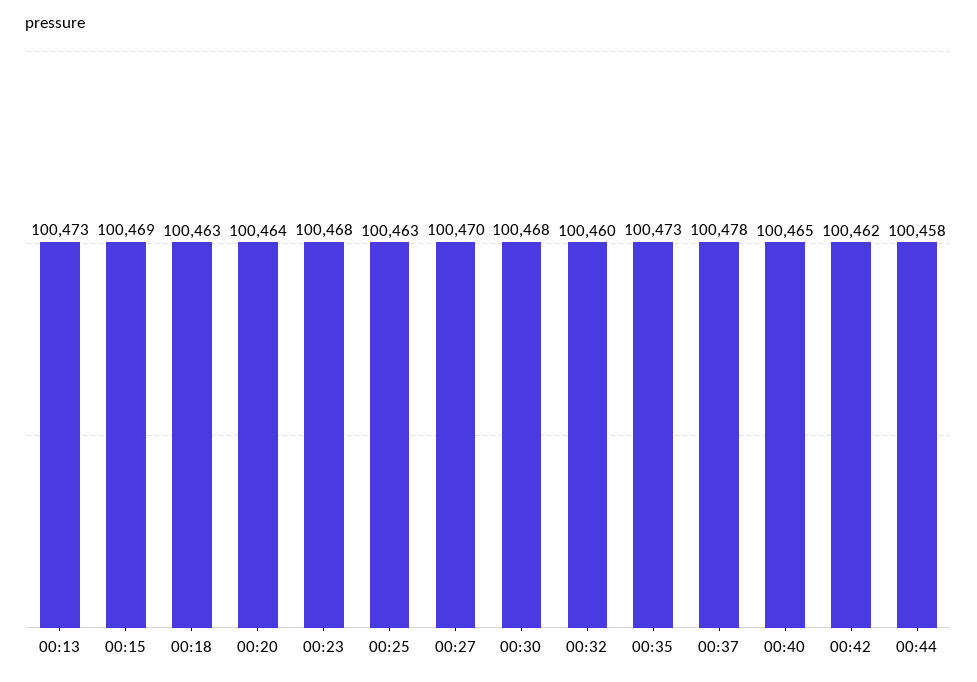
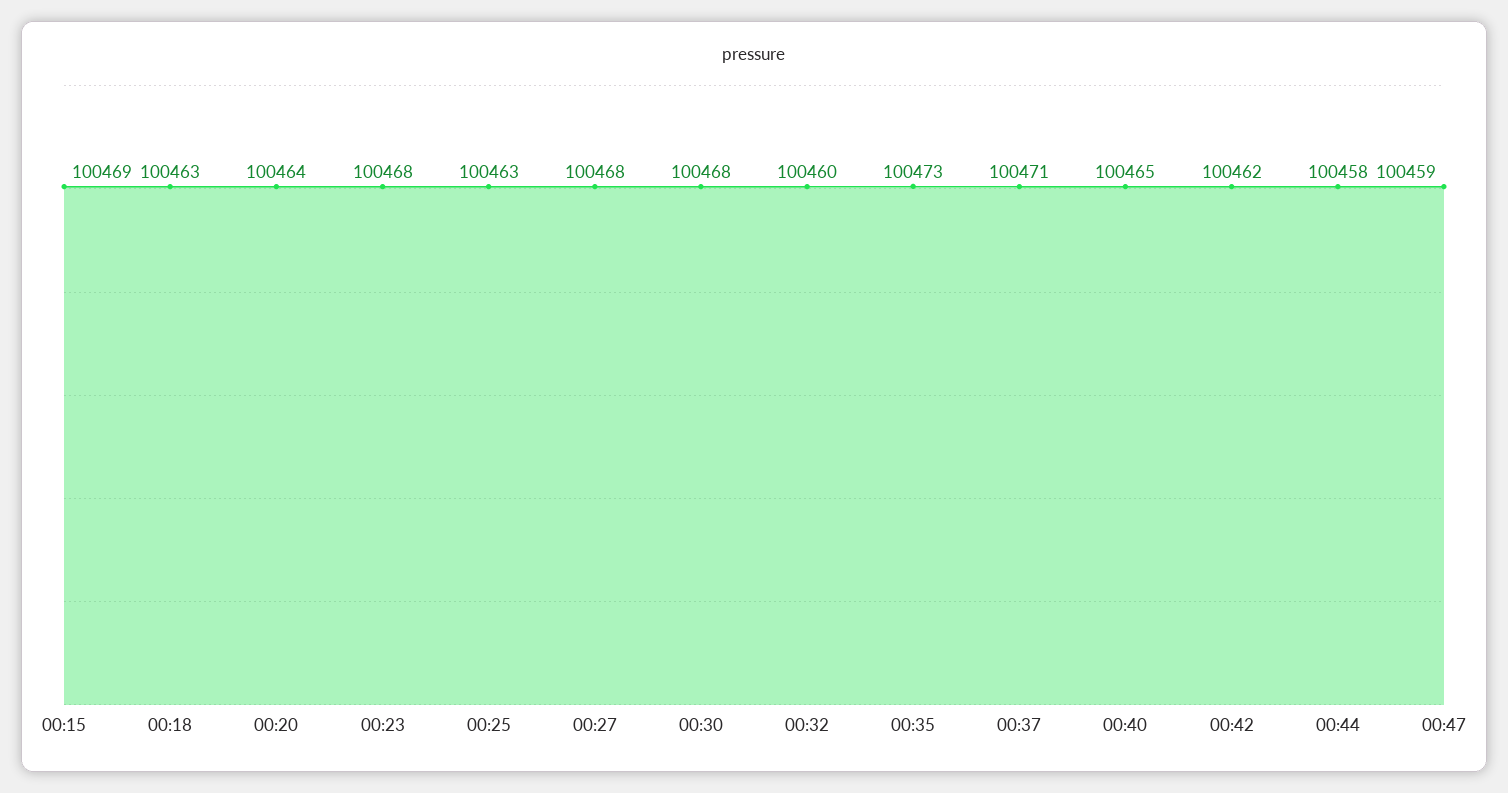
00:13: 100473 -> none
00:27: 100470 -> 100468
00:37: 100478 -> 100471
00:47: none -> 100459

